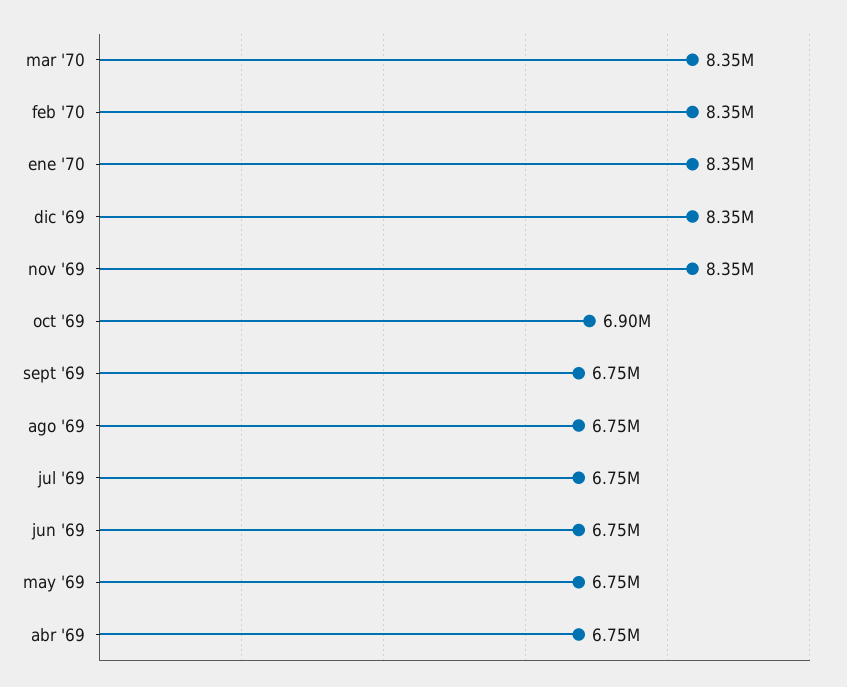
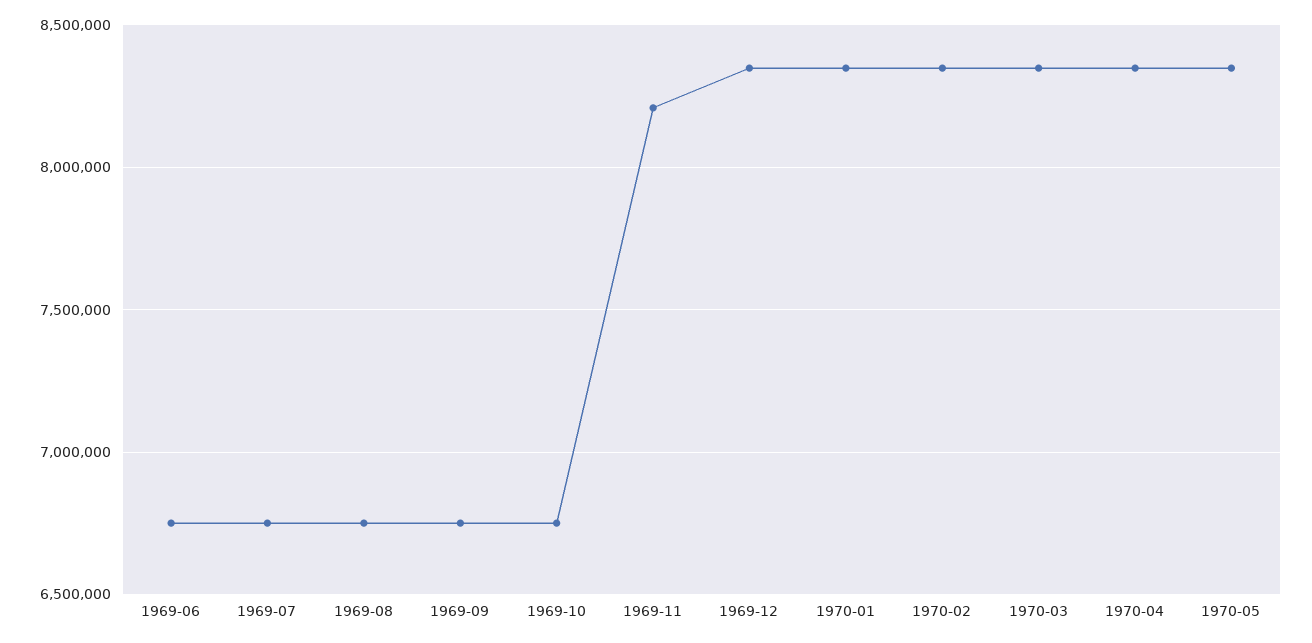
nov '69: 8350000 -> 8200000
oct '69: 6900000 -> 6750000
may '69: 6750000 -> none
abr '69: 6750000 -> none
1970-04: none -> 8350000
1970-05: none -> 8350000

